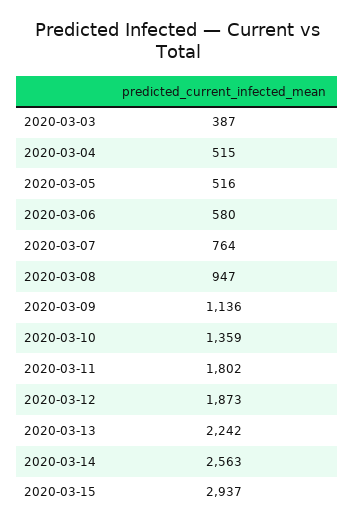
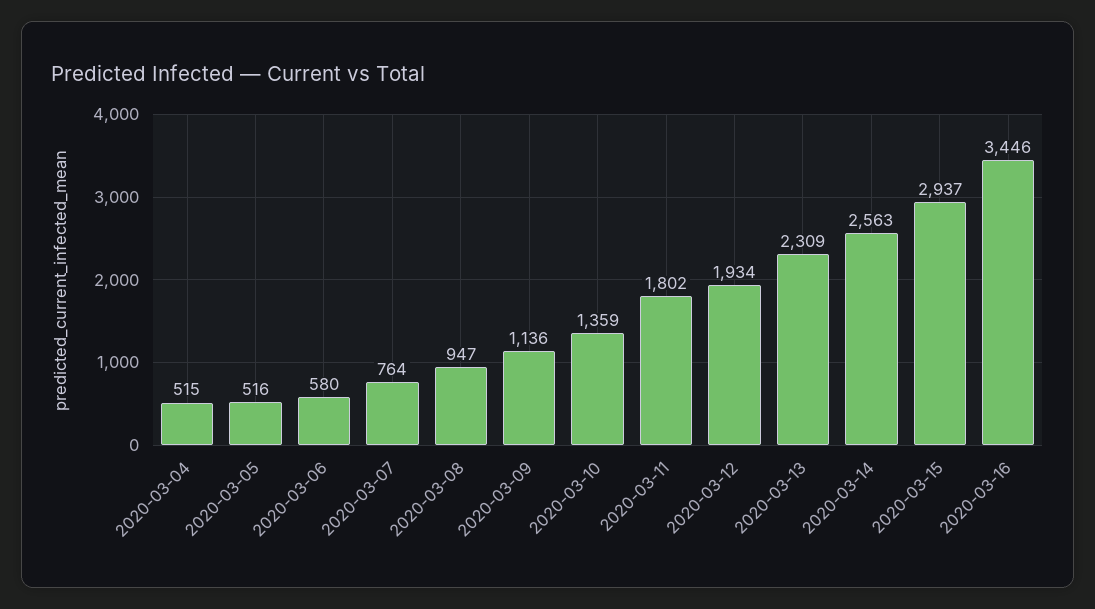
2020-03-03: 387 -> none
2020-03-12: 1873 -> 1934
2020-03-13: 2242 -> 2309
2020-03-16: none -> 3446

